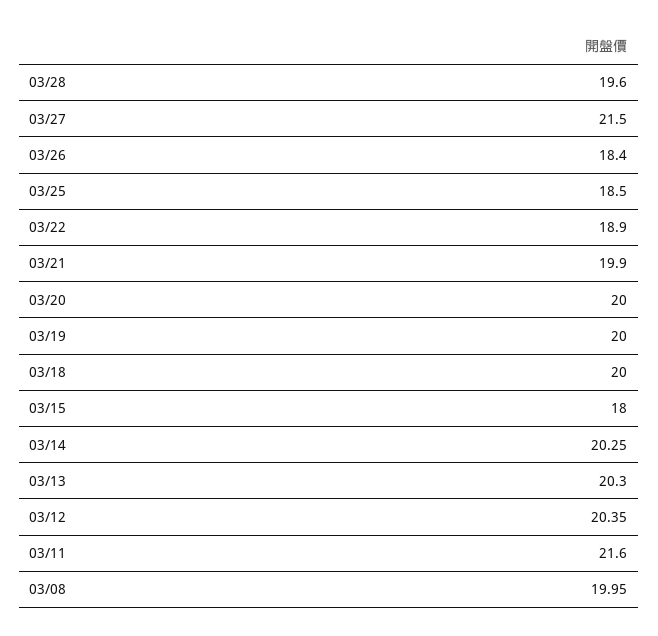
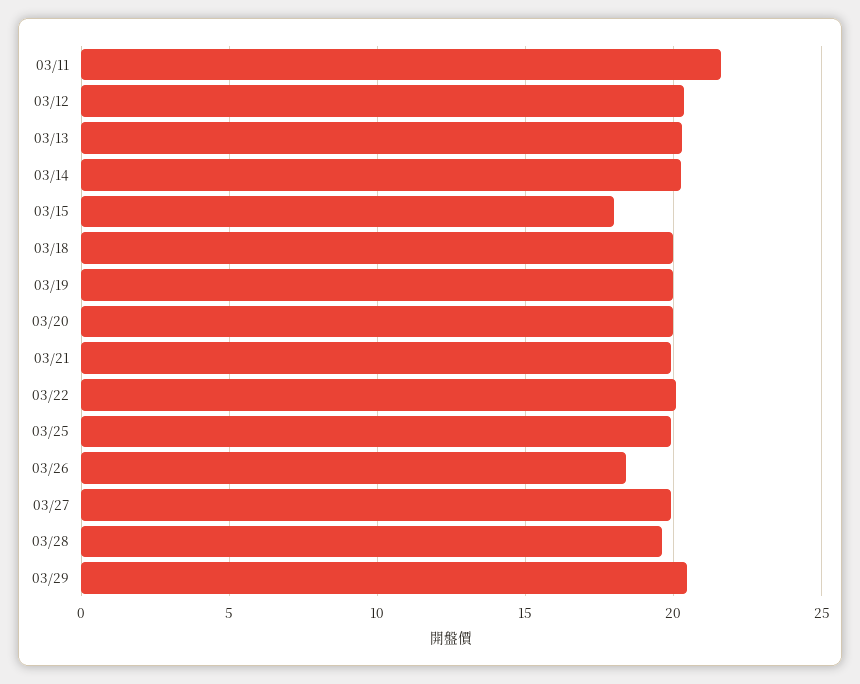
03/27: 21.5 -> 20
03/25: 18.5 -> 20
03/22: 18.9 -> 20
03/08: 19.95 -> none
03/29: none -> 20.5

